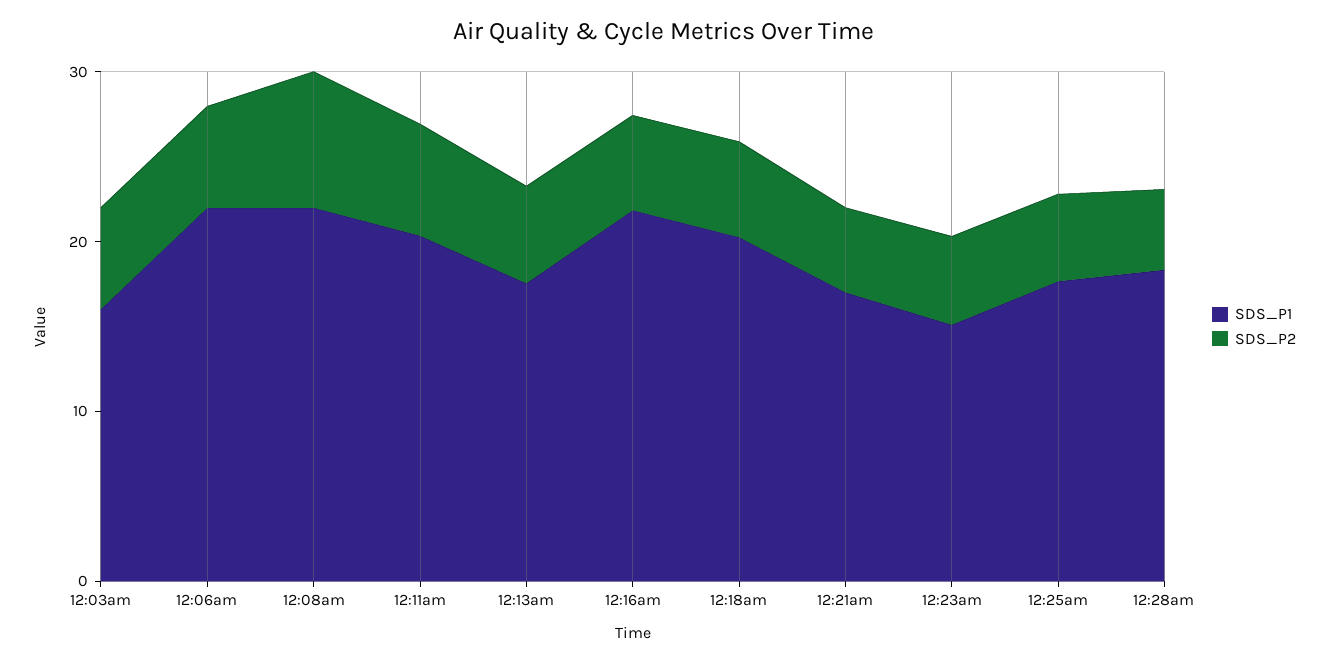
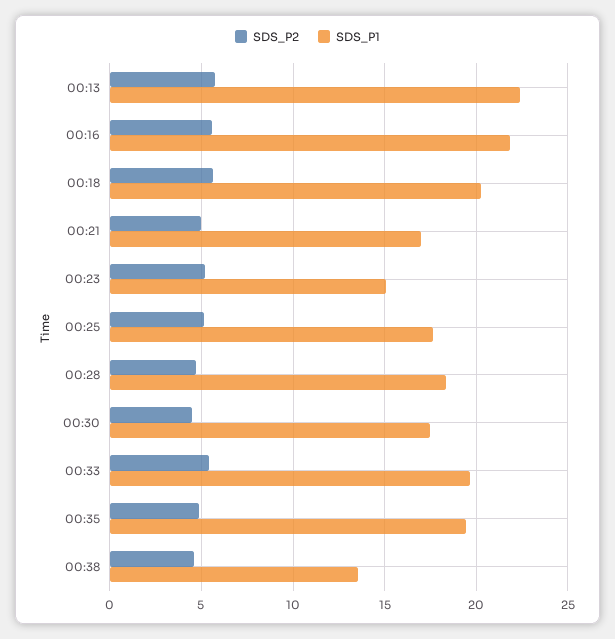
SDS_P1, 12:03am: 16 -> none
SDS_P2, 12:03am: 6 -> none
SDS_P1, 12:06am: 22 -> none
SDS_P2, 12:06am: 6 -> none
SDS_P1, 12:08am: 22 -> none
SDS_P2, 12:08am: 8 -> none
SDS_P1, 12:11am: 20 -> none
SDS_P2, 12:11am: 6 -> none
SDS_P1, 12:13am: 18 -> 22.5
SDS_P2, 00:30: none -> 4.5
SDS_P1, 00:30: none -> 17.5
SDS_P2, 00:33: none -> 5.5
SDS_P1, 00:33: none -> 19.5
SDS_P2, 00:35: none -> 5
SDS_P1, 00:35: none -> 19.5
SDS_P2, 00:38: none -> 4.5
SDS_P1, 00:38: none -> 13.5

